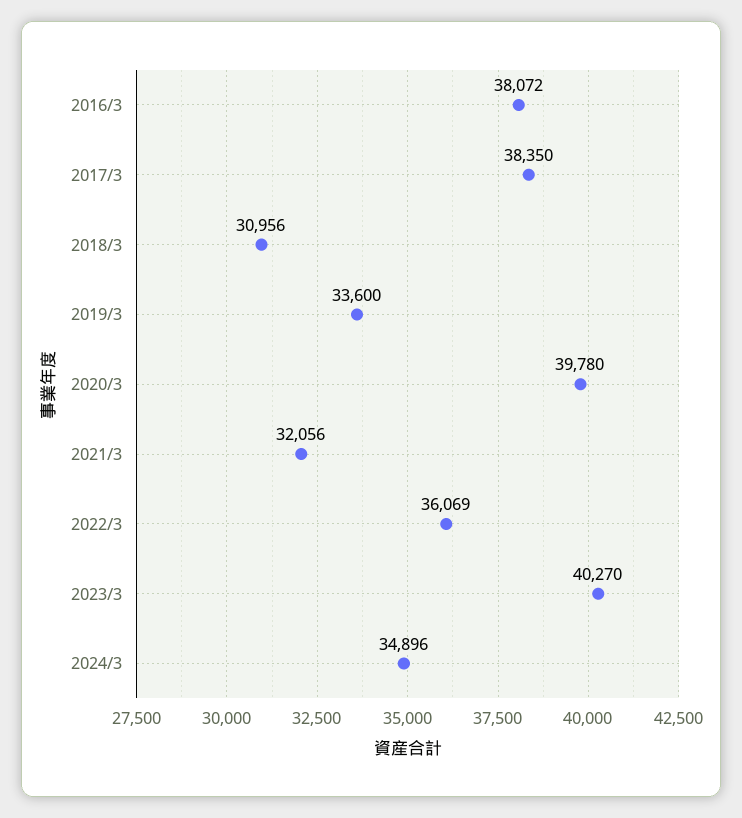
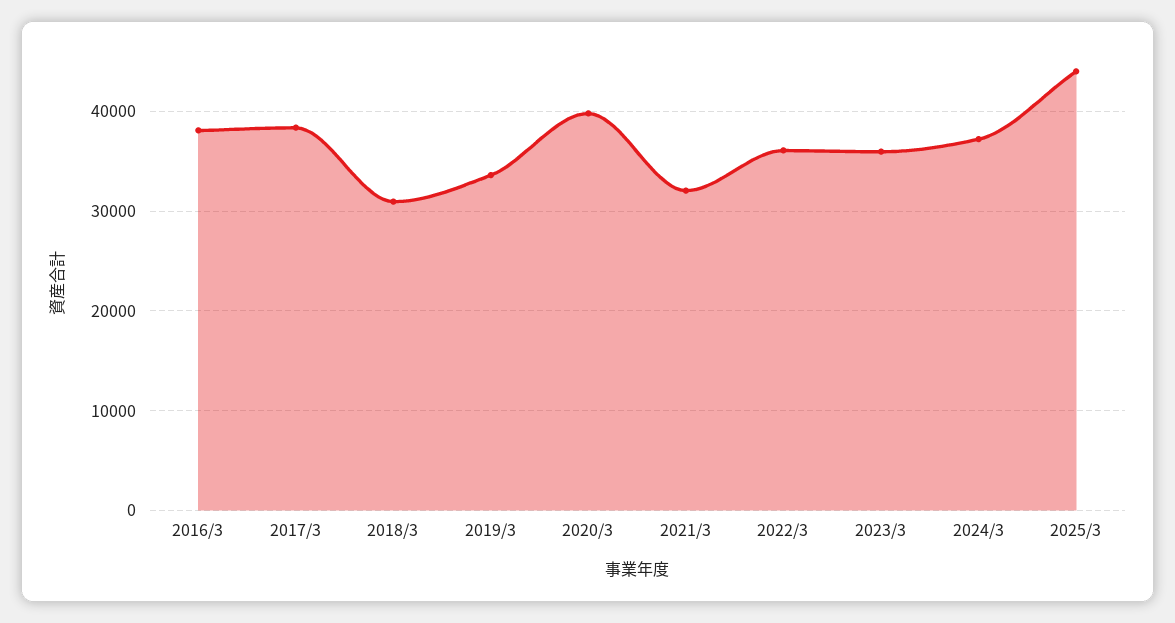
2023/3: 40270 -> 36000
2024/3: 34896 -> 37000
2025/3: none -> 44000

